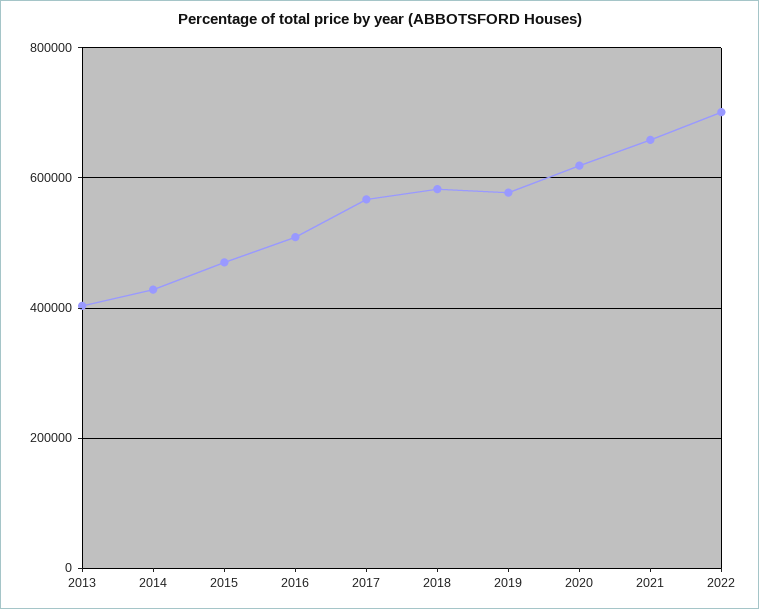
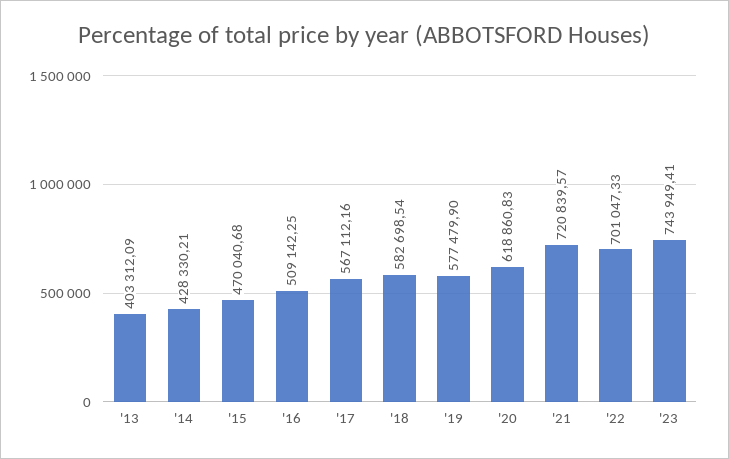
2021: 660000 -> 720839.57
'23: none -> 743949.41

